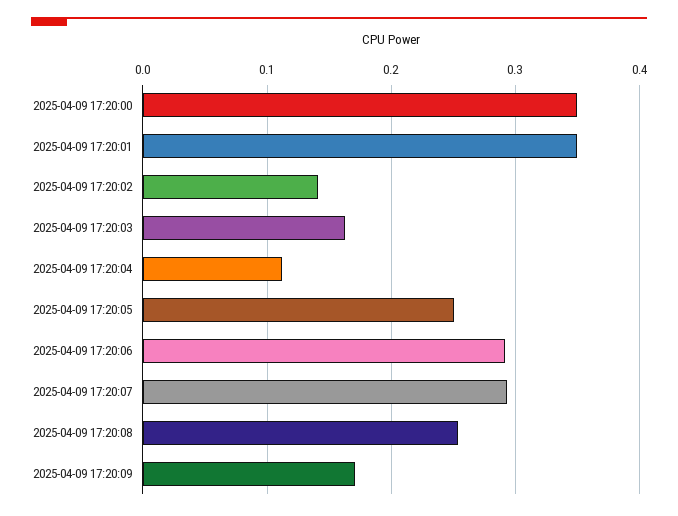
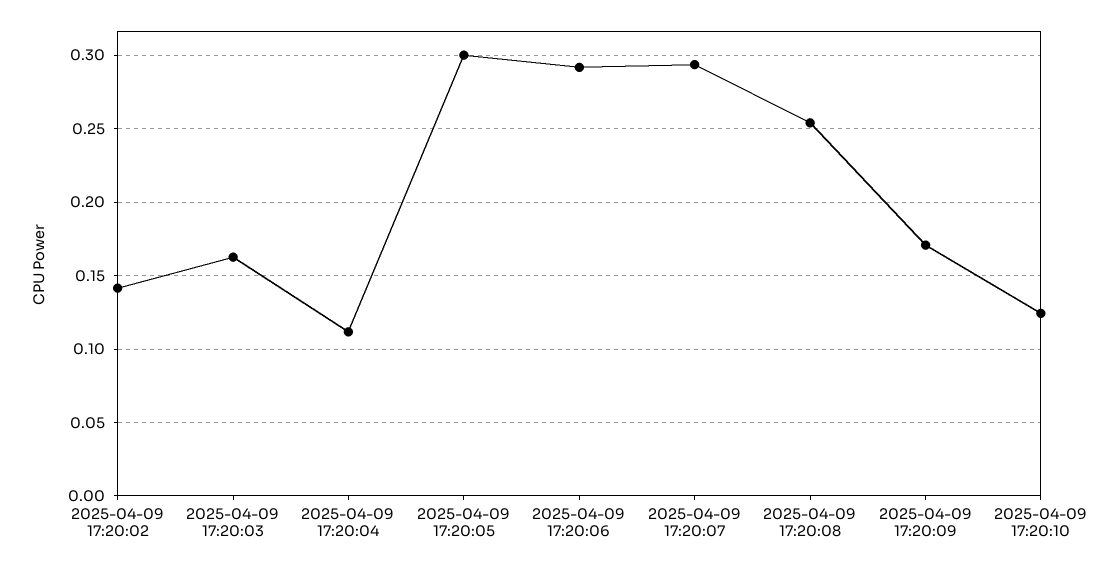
2025-04-09 17:20:00: 0.35 -> none
2025-04-09 17:20:01: 0.35 -> none
2025-04-09 17:20:05: 0.25 -> 0.3
2025-04-09 17:20:10: none -> 0.125

